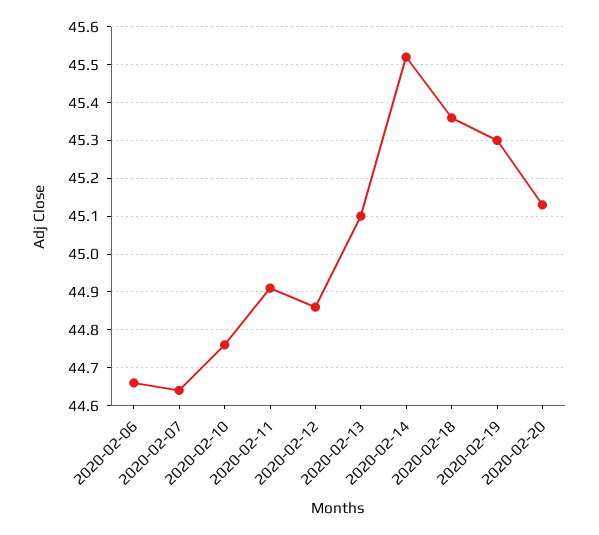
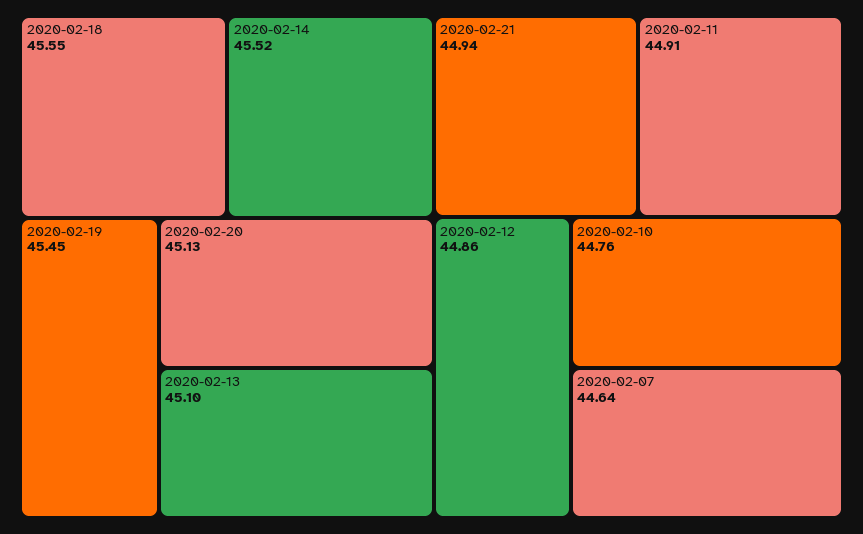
2020-02-06: 44.65 -> none
2020-02-18: 45.35 -> 45.55
2020-02-19: 45.3 -> 45.45
2020-02-21: none -> 44.94

